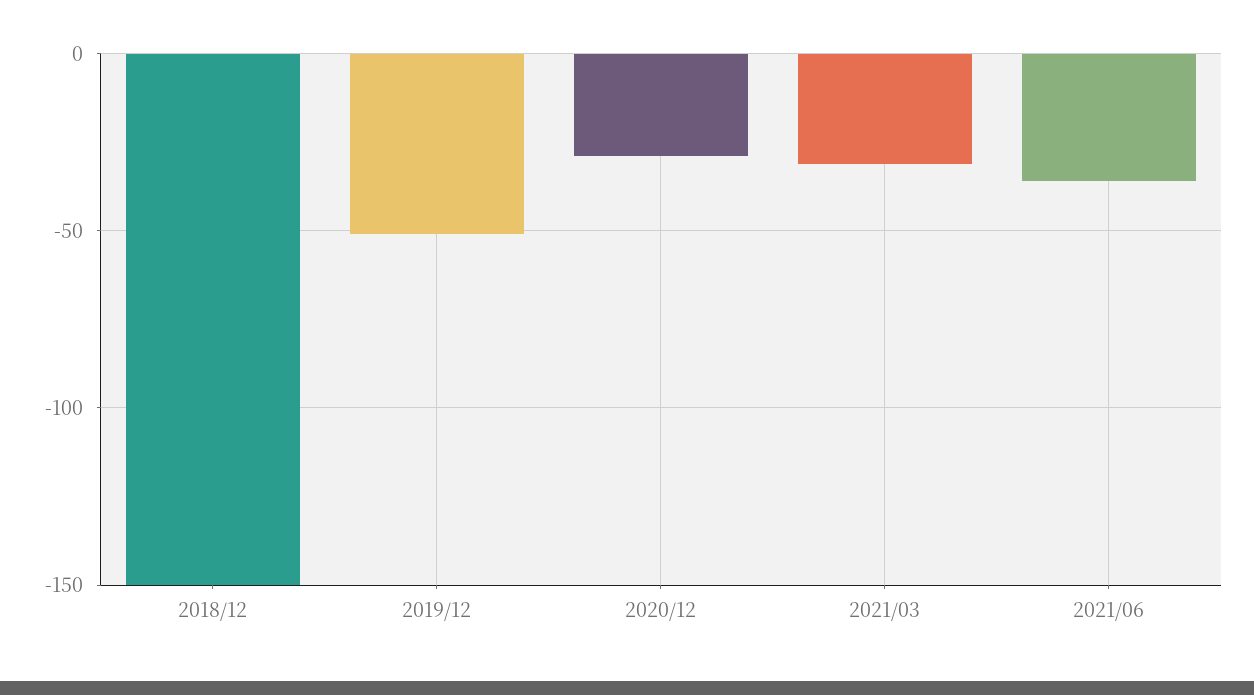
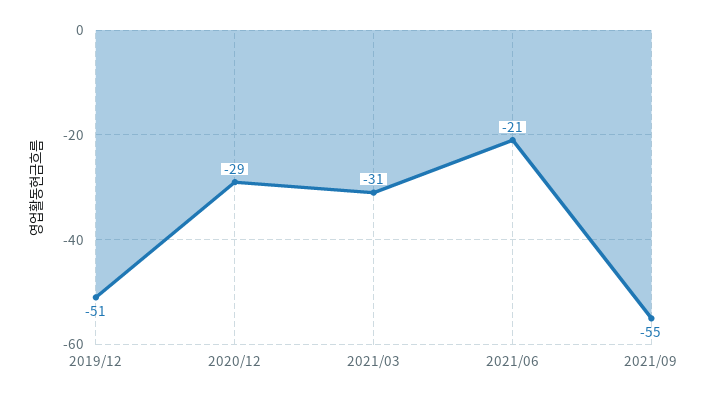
2018/12: -150 -> none
2021/06: -35 -> -21
2021/09: none -> -55

